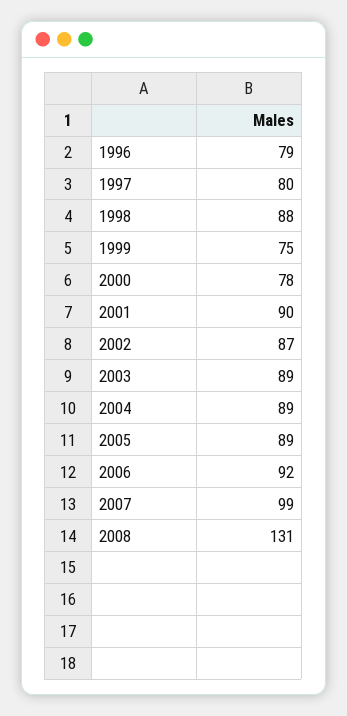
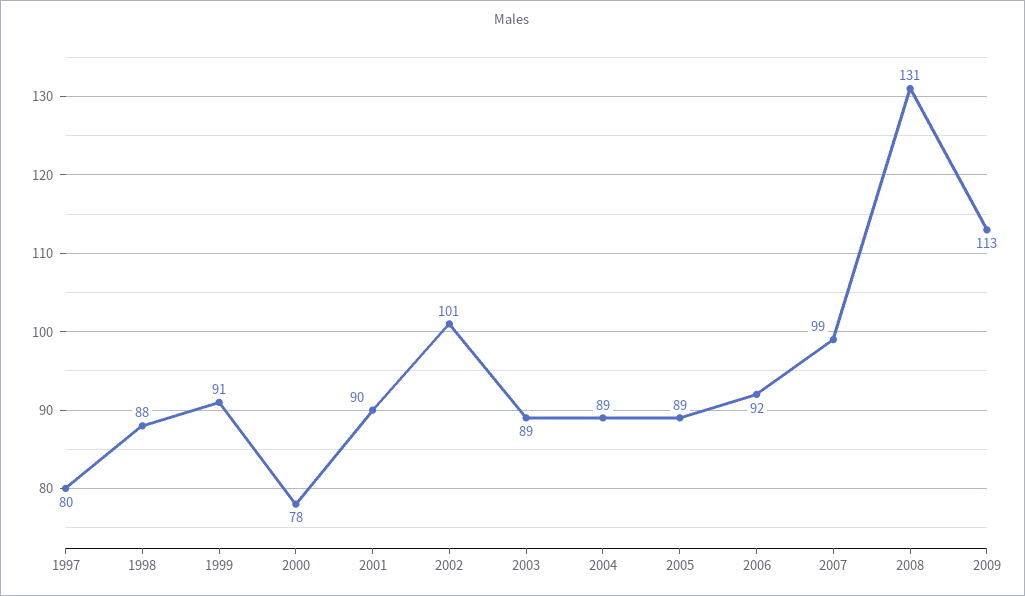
1996: 79 -> none
1999: 75 -> 91
2002: 87 -> 101
2009: none -> 113

